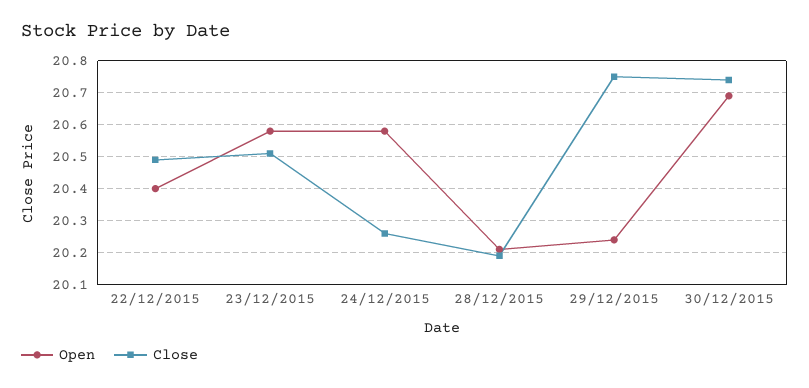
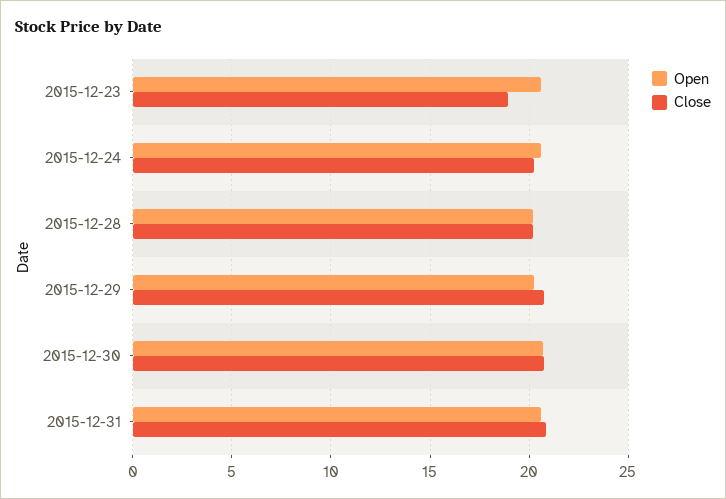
Open, 22/12/2015: 20.4 -> none
Close, 22/12/2015: 20.5 -> none
Close, 23/12/2015: 20.5 -> 19
Open, 2015-12-31: none -> 20.5
Close, 2015-12-31: none -> 21

